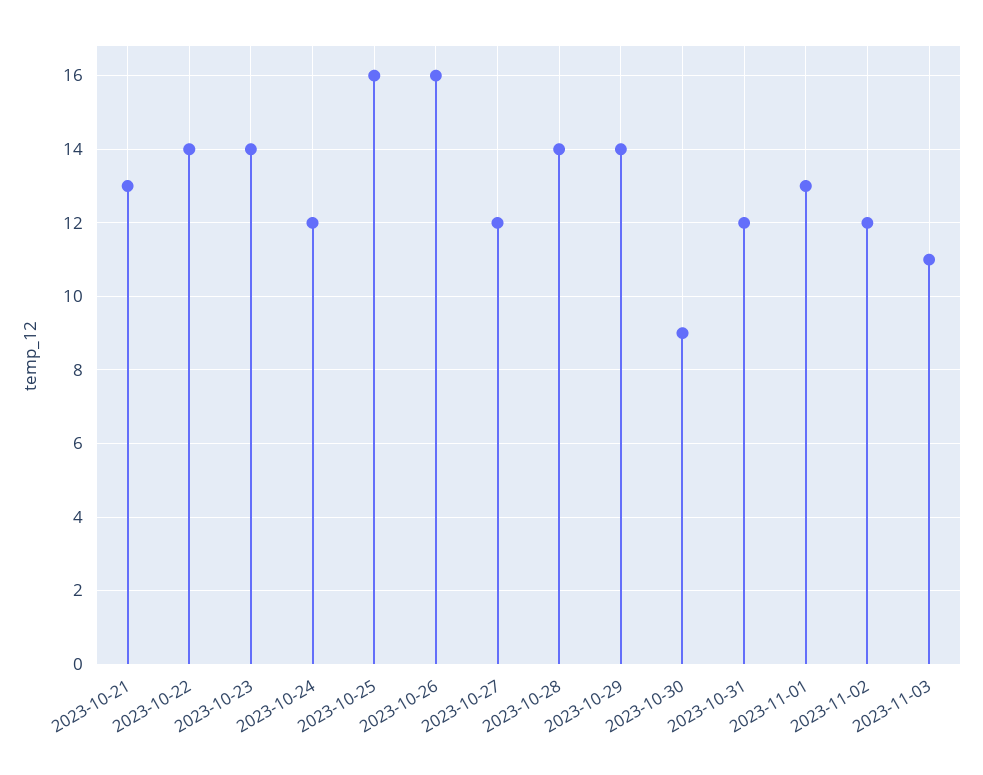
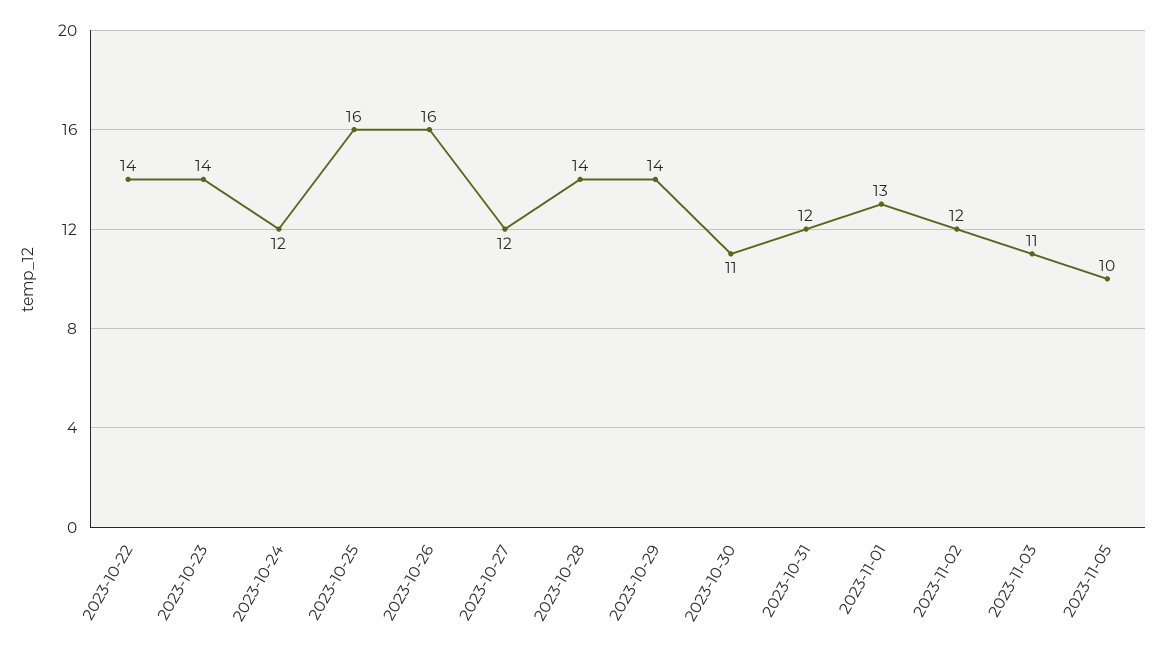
2023-10-21: 13 -> none
2023-10-30: 9 -> 11
2023-11-05: none -> 10

